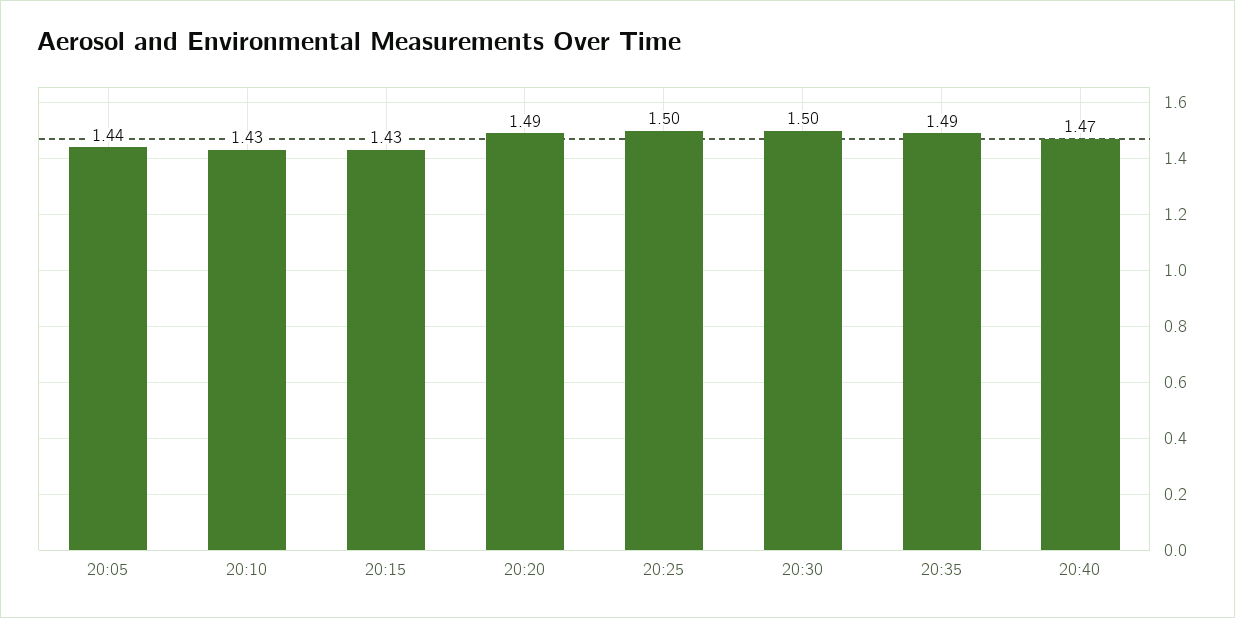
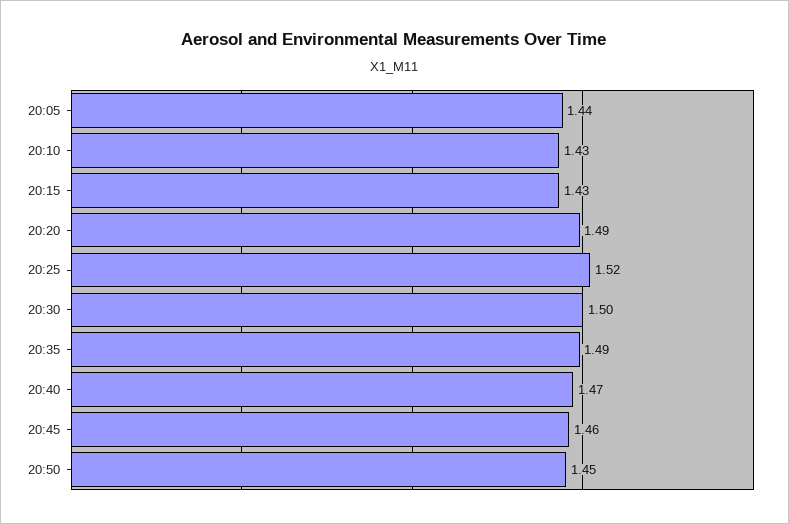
20:25: 1.5 -> 1.52
20:45: none -> 1.46
20:50: none -> 1.45

